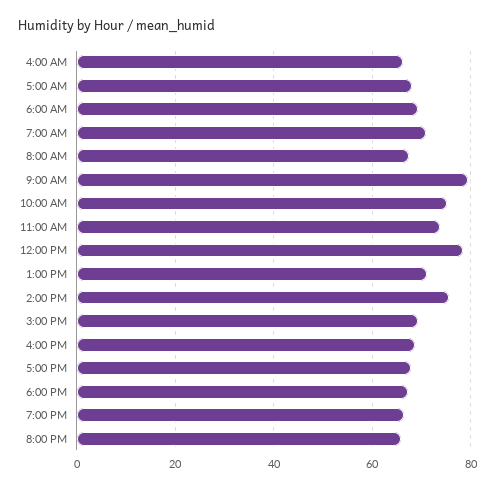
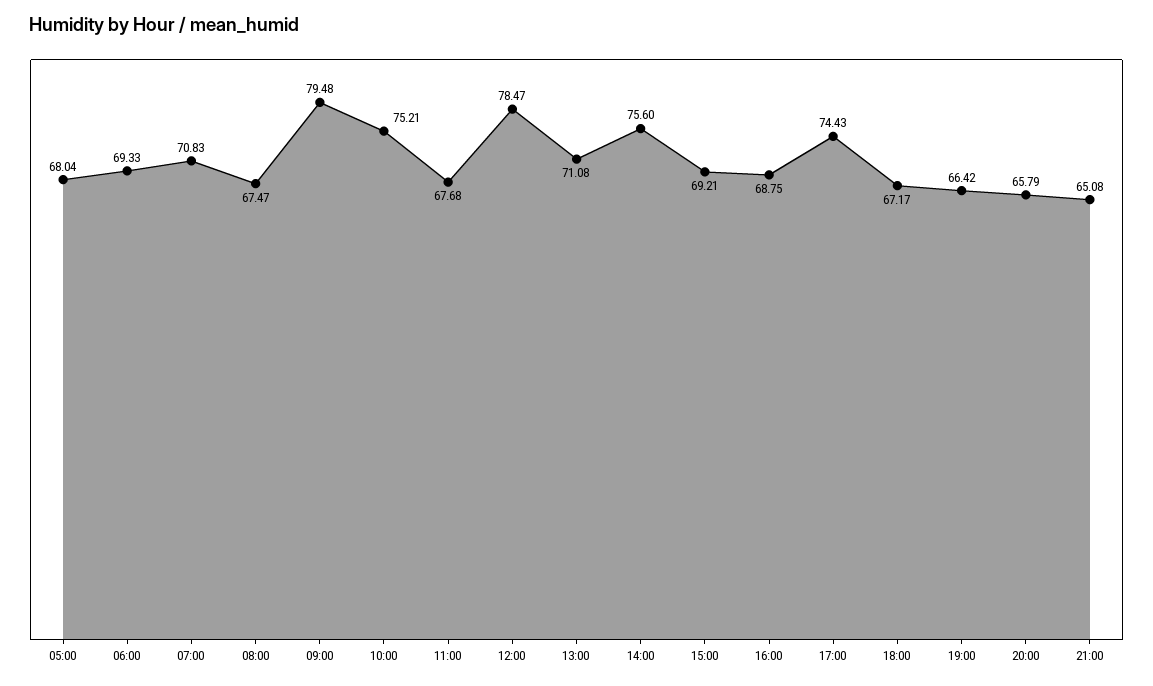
4:00 AM: 66 -> none
11:00 AM: 74 -> 67.68
5:00 PM: 68 -> 74.43
21:00: none -> 65.08

